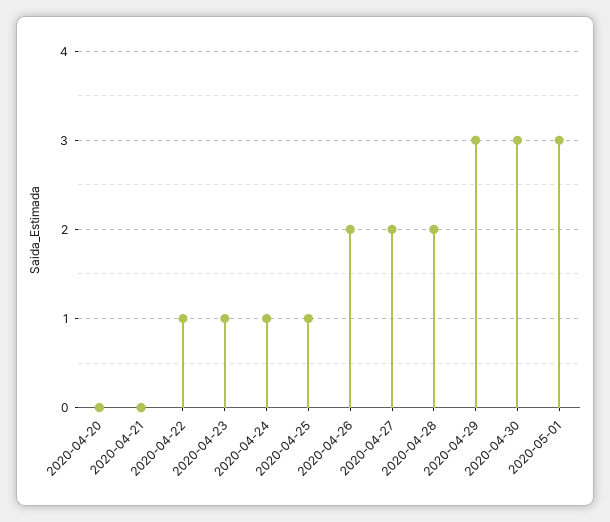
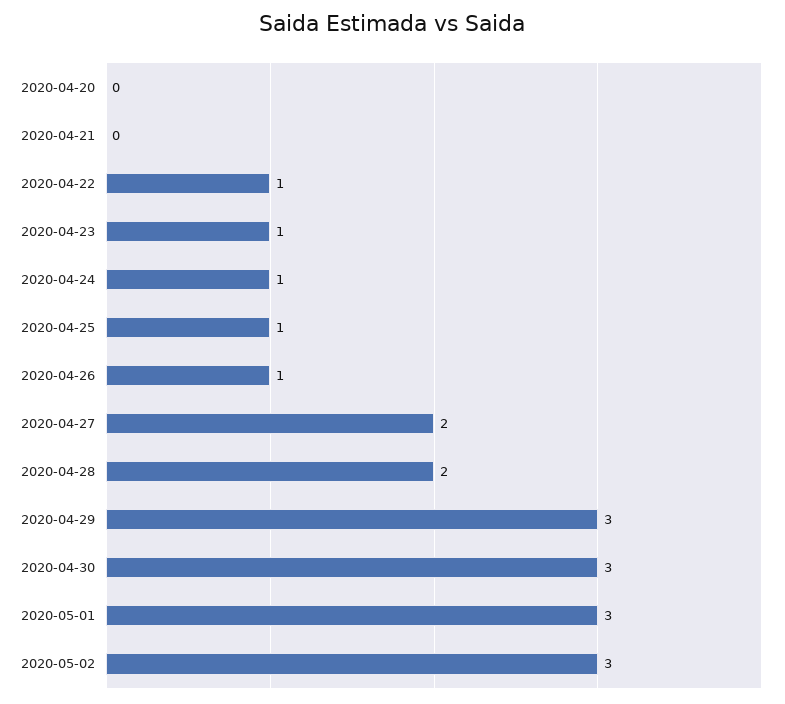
2020-04-26: 2 -> 1
2020-05-02: none -> 3

